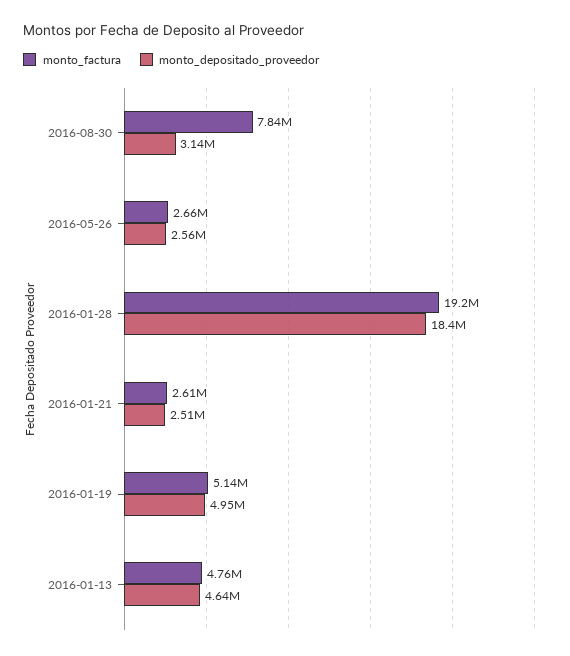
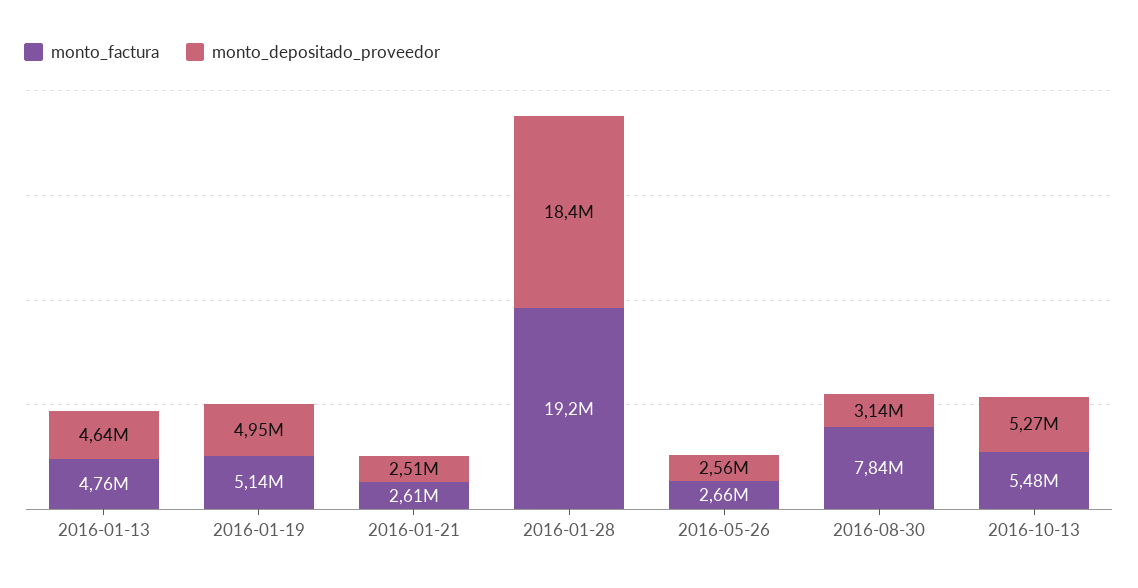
monto_factura, 2016-10-13: none -> 5480000
monto_depositado_proveedor, 2016-10-13: none -> 5270000

